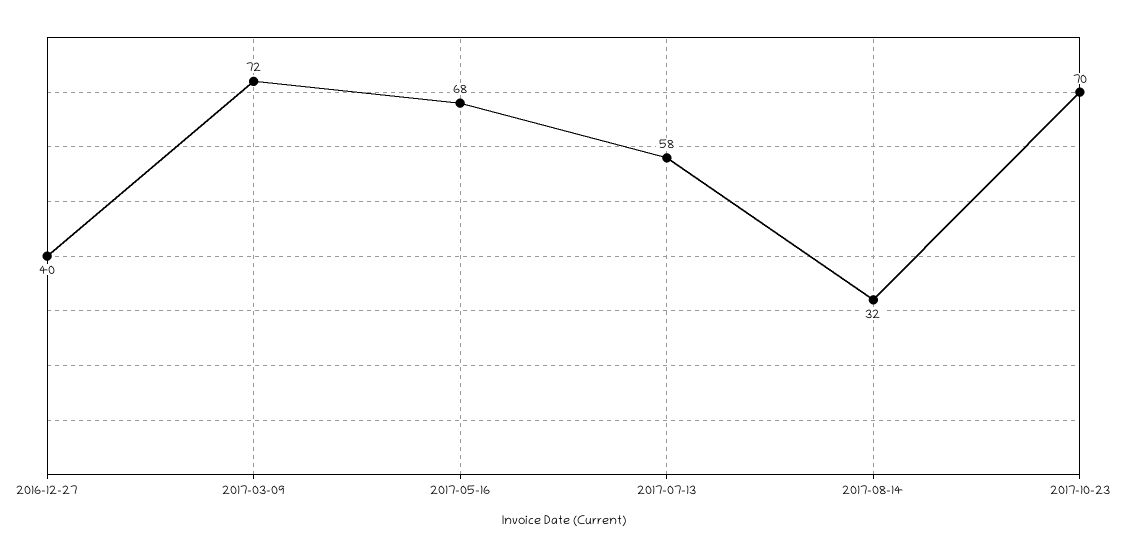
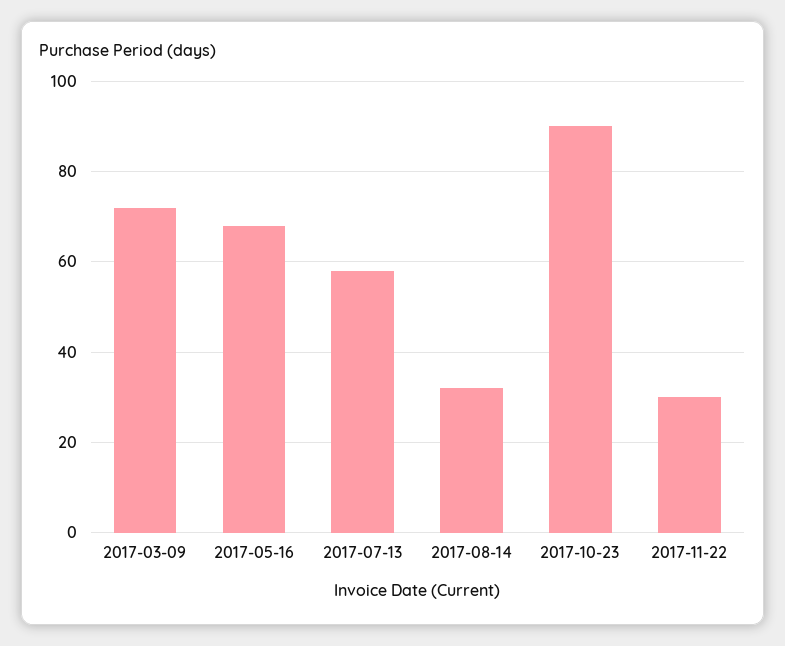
2016-12-27: 40 -> none
2017-10-23: 70 -> 90
2017-11-22: none -> 30

